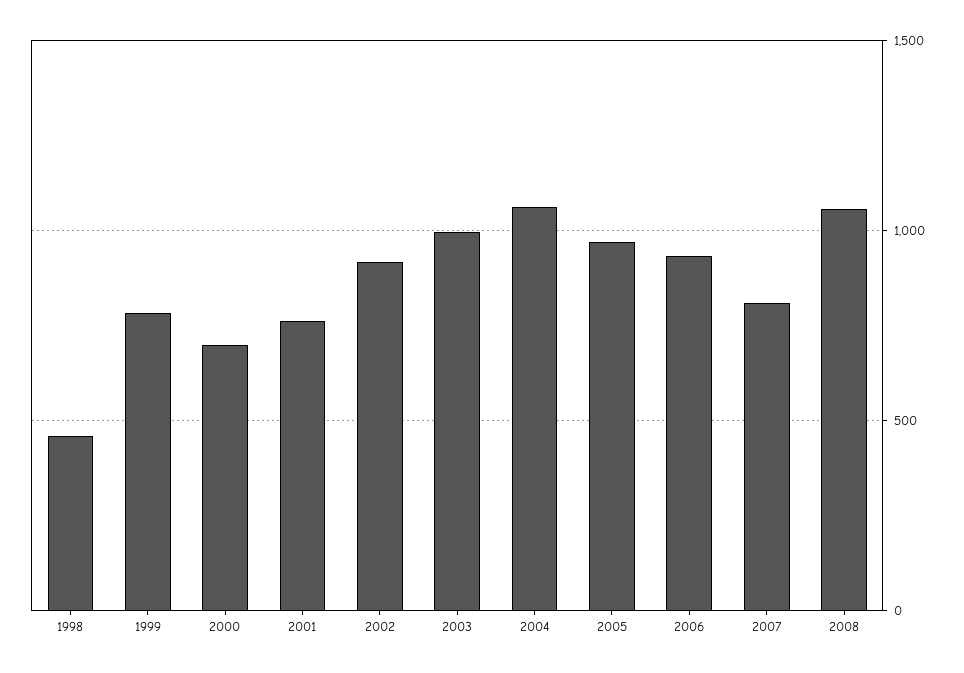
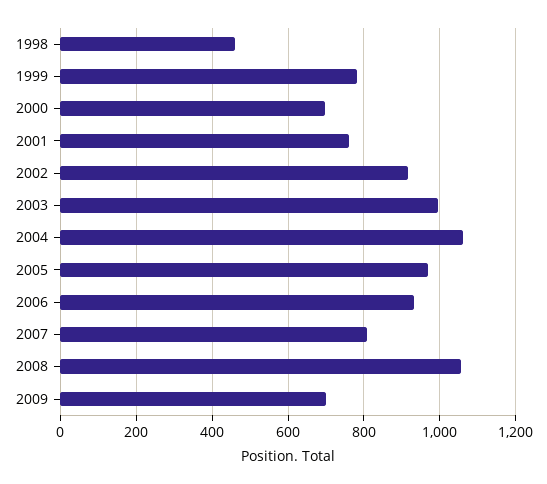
2009: none -> 700

